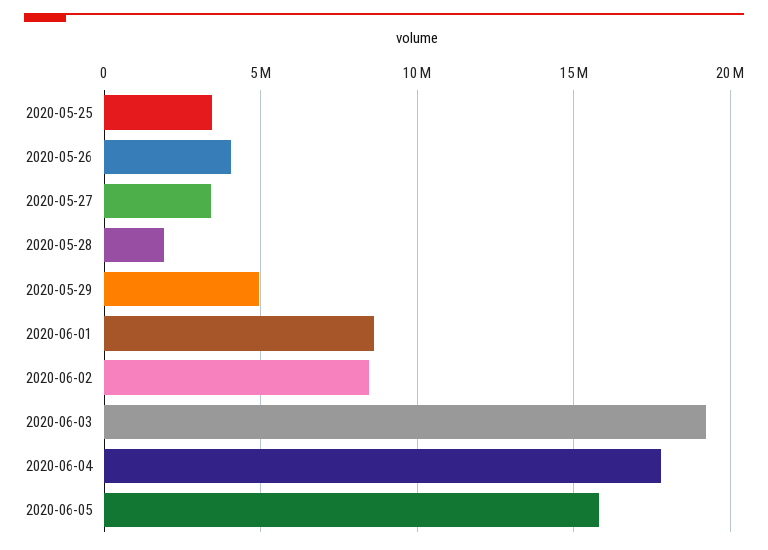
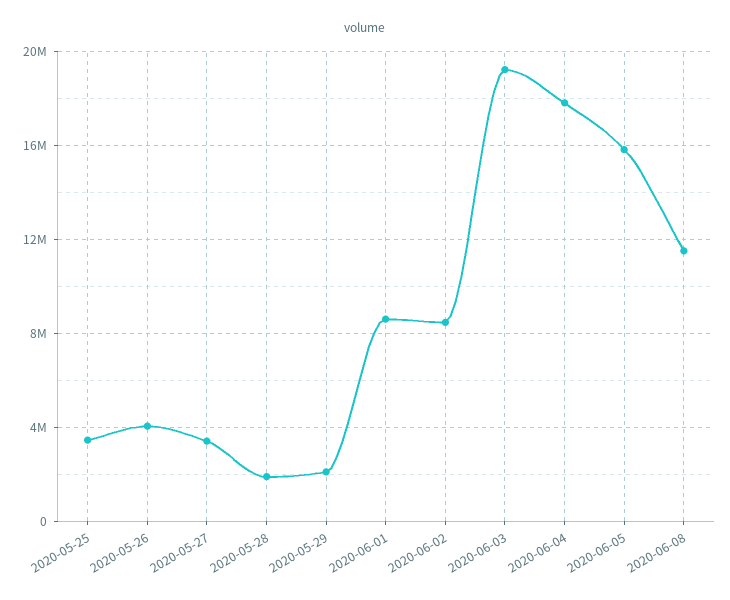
2020-05-29: 5000000 -> 2000000
2020-06-08: none -> 11500000

